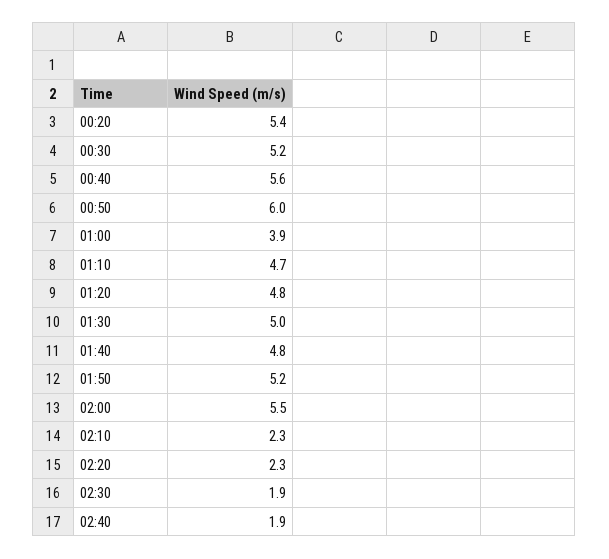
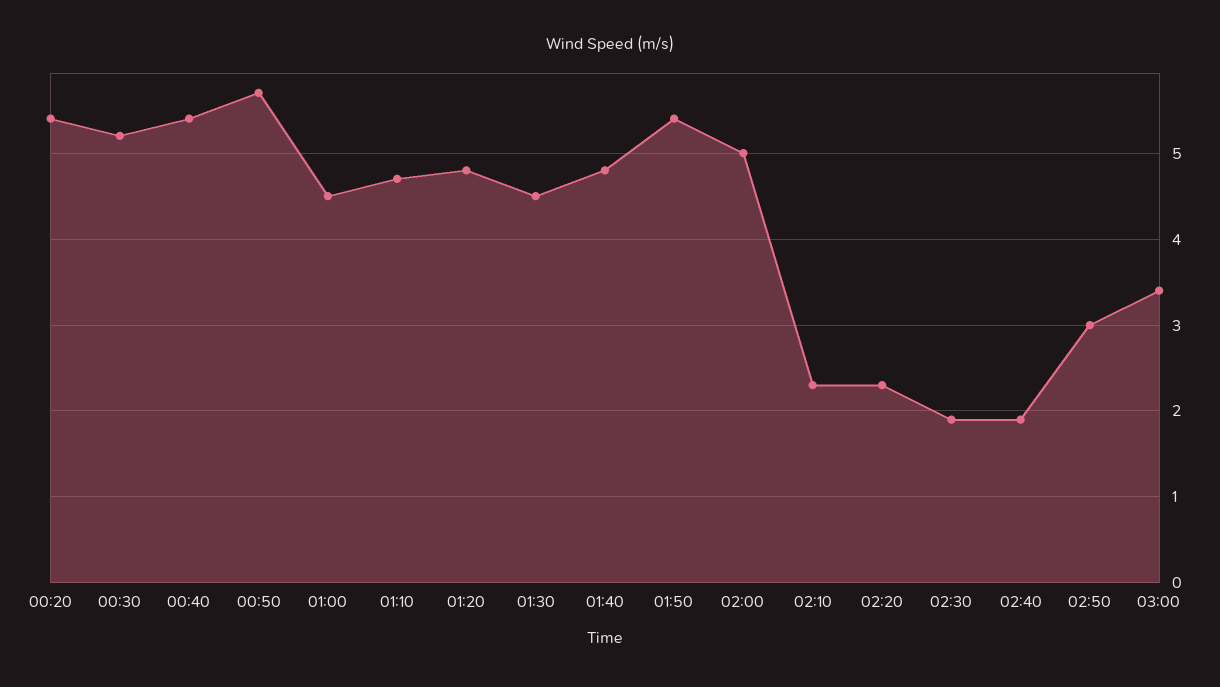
00:40: 5.6 -> 5.4
00:50: 6 -> 5.7
01:00: 3.9 -> 4.5
01:30: 5 -> 4.5
01:50: 5.2 -> 5.4
02:00: 5.5 -> 5
02:50: none -> 3
03:00: none -> 3.4

